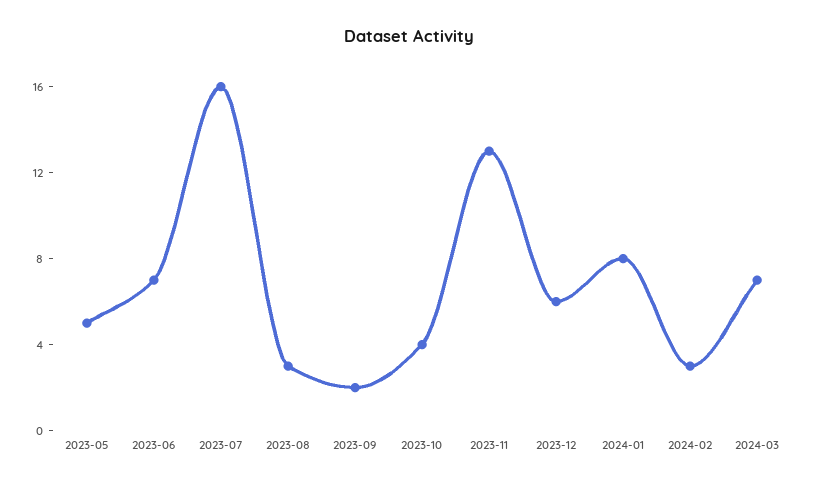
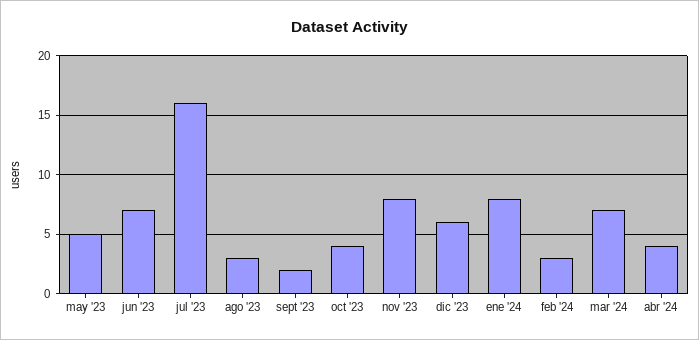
2023-11: 13 -> 8
abr '24: none -> 4

